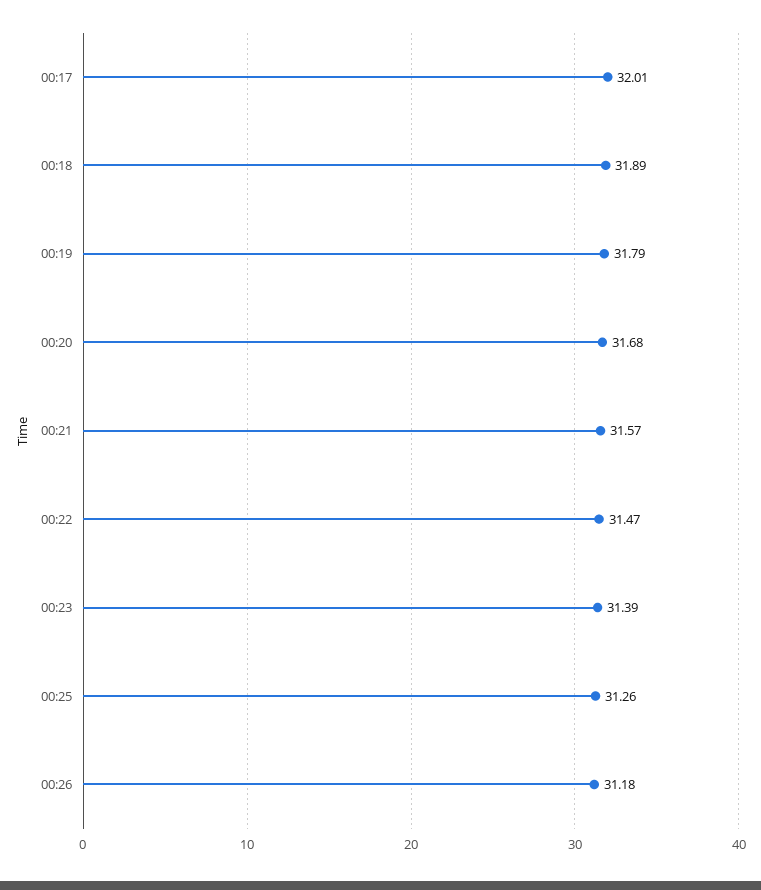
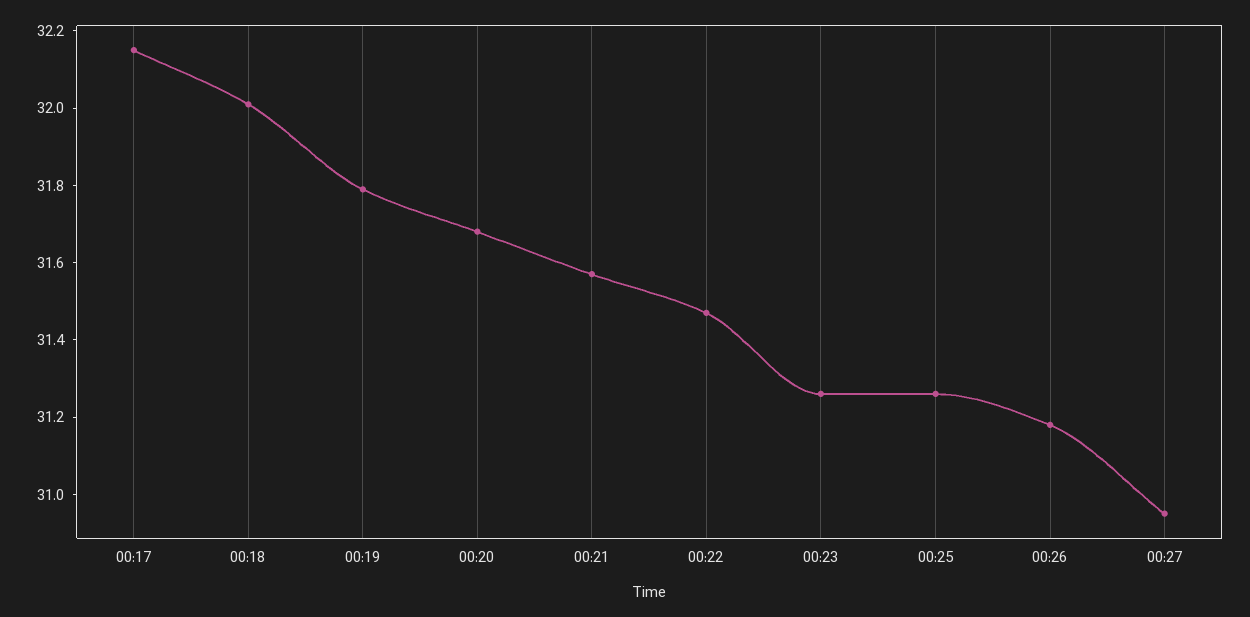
00:17: 32.01 -> 32.15
00:18: 31.89 -> 32
00:23: 31.39 -> 31.25
00:27: none -> 30.95

